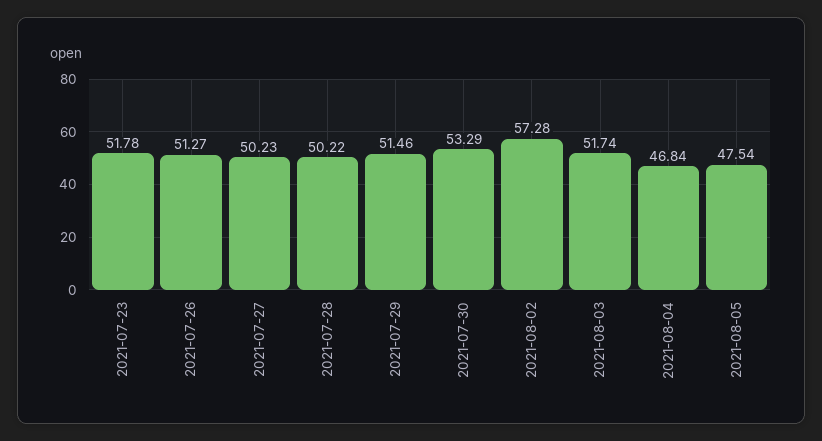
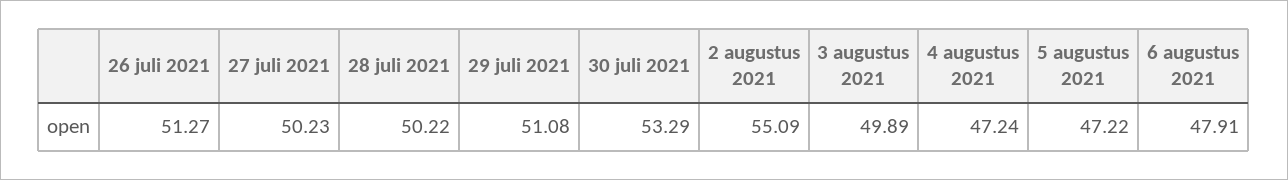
2021-07-23: 51.78 -> none
2021-07-29: 51.46 -> 51.08
2021-08-02: 57.28 -> 55.09
2021-08-03: 51.74 -> 49.89
2021-08-04: 46.84 -> 47.24
2021-08-05: 47.54 -> 47.22
6 augustus 2021: none -> 47.91

